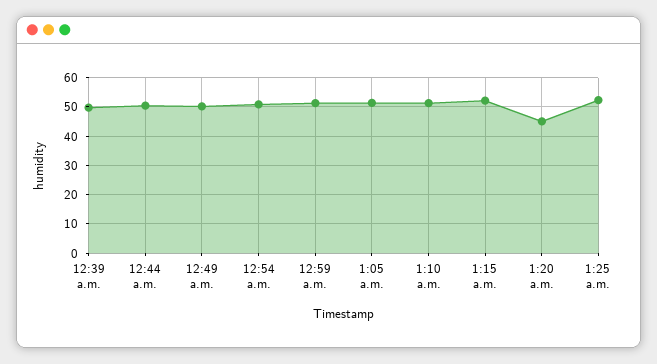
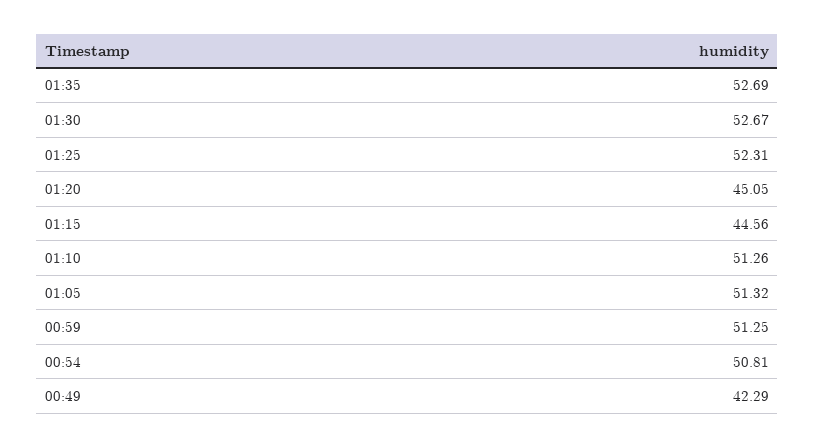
12:39 a.m.: 50 -> none
12:44 a.m.: 50 -> none
12:49 a.m.: 50 -> 42.29
1:15 a.m.: 52.5 -> 44.56
01:35: none -> 52.69
01:30: none -> 52.67

